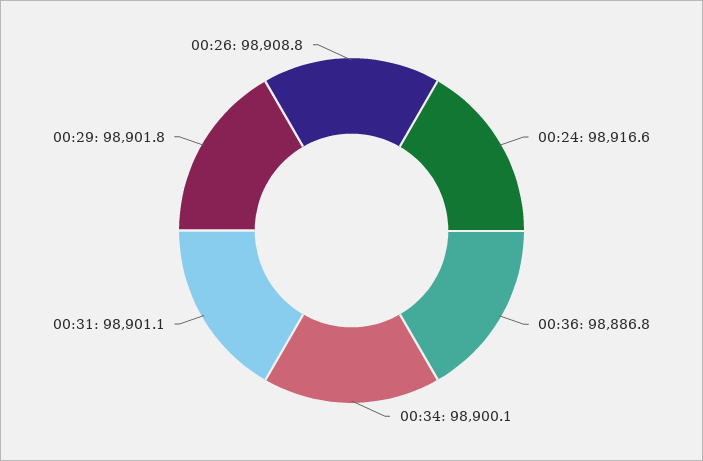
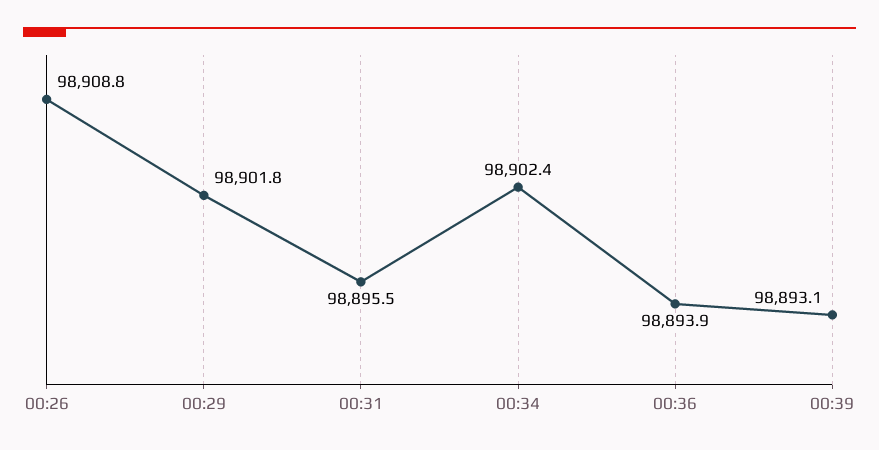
00:24: 98916.6 -> none
00:36: 98886.8 -> 98893.9
00:34: 98900.1 -> 98902.4
00:31: 98901.1 -> 98895.5
00:39: none -> 98893.1

